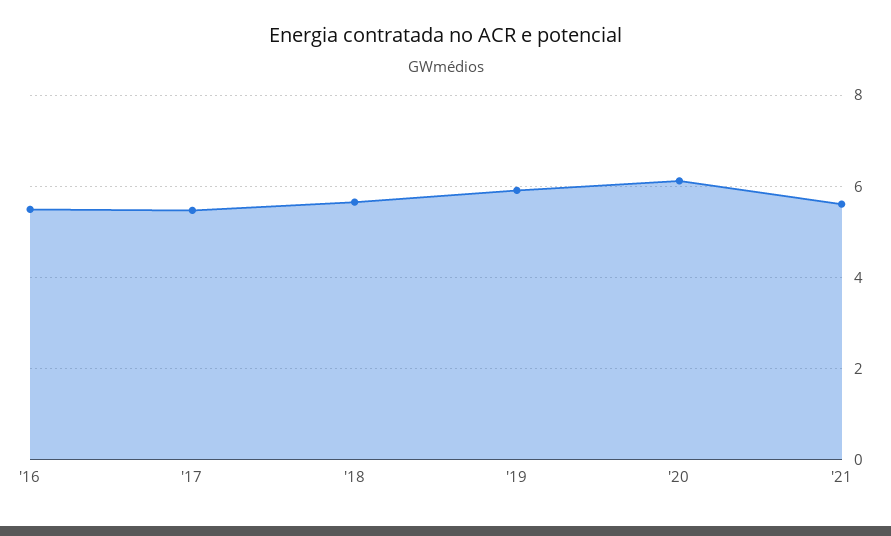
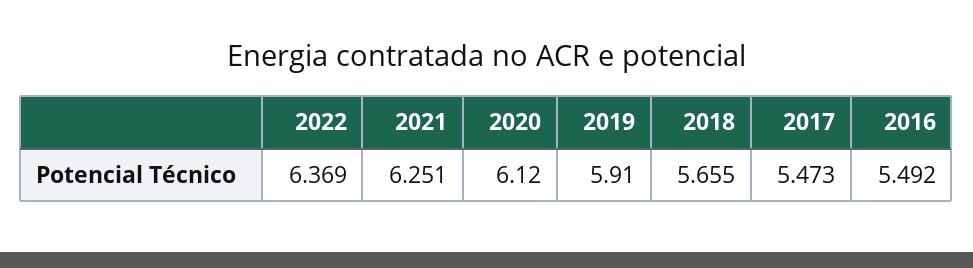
'21: 5.6 -> 6.251
2022: none -> 6.369

